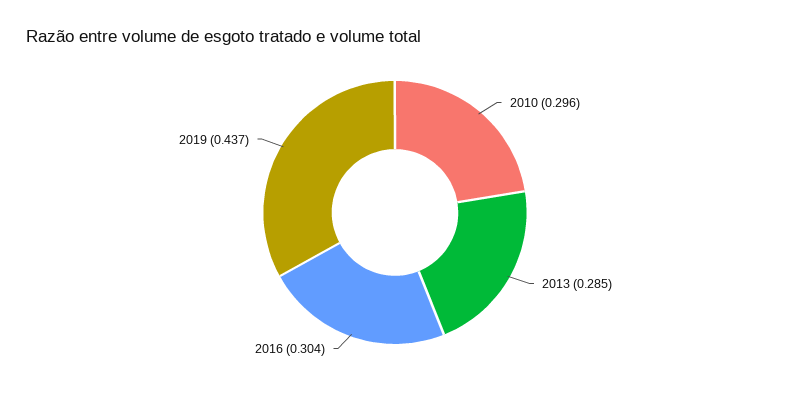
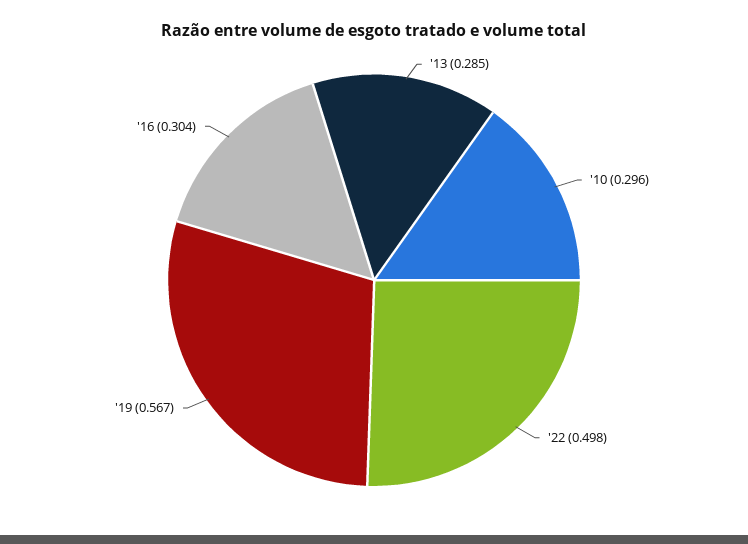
2019: 0.437 -> 0.567
'22: none -> 0.498

